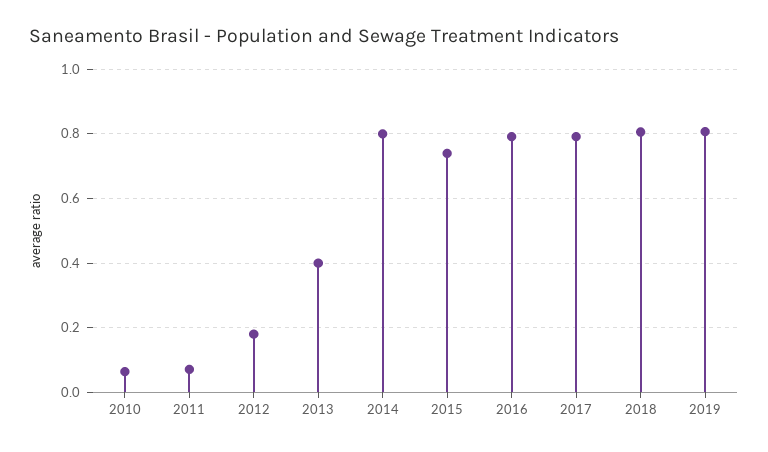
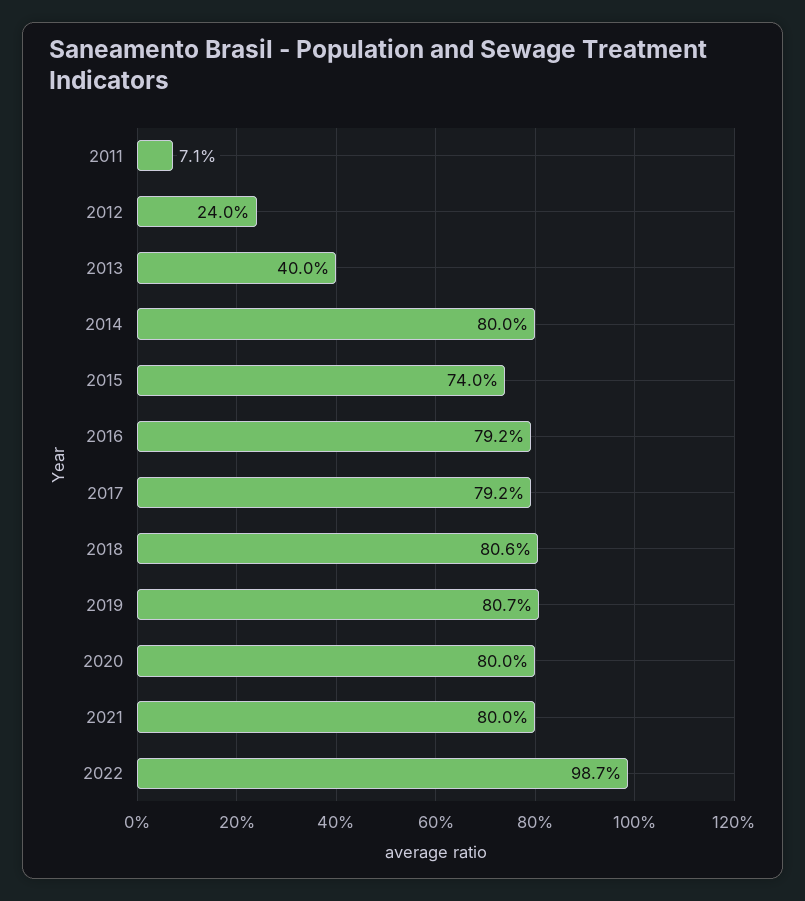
2010: 0.06 -> none
2012: 0.18 -> 0.24
2020: none -> 0.8
2021: none -> 0.8
2022: none -> 0.987

